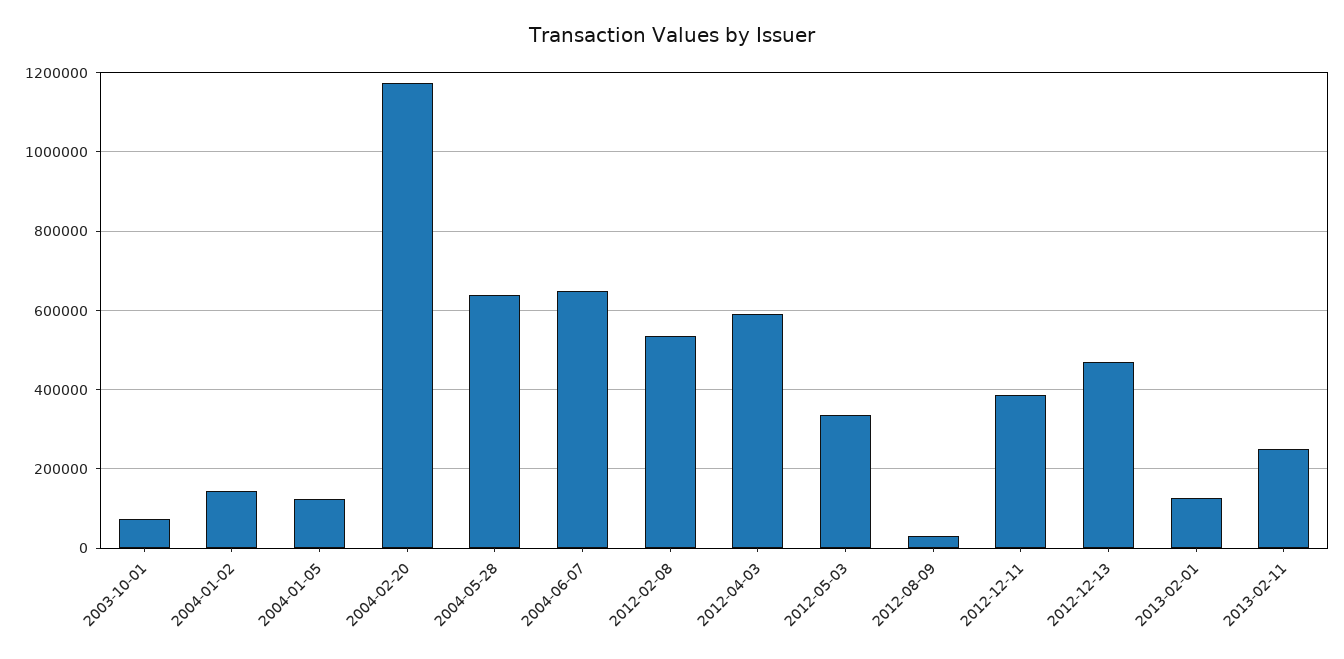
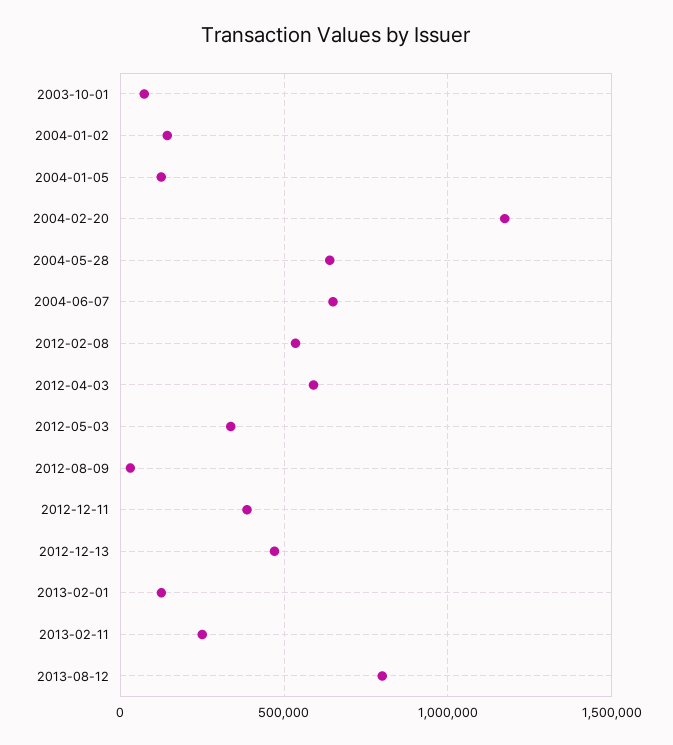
2013-08-12: none -> 800000

